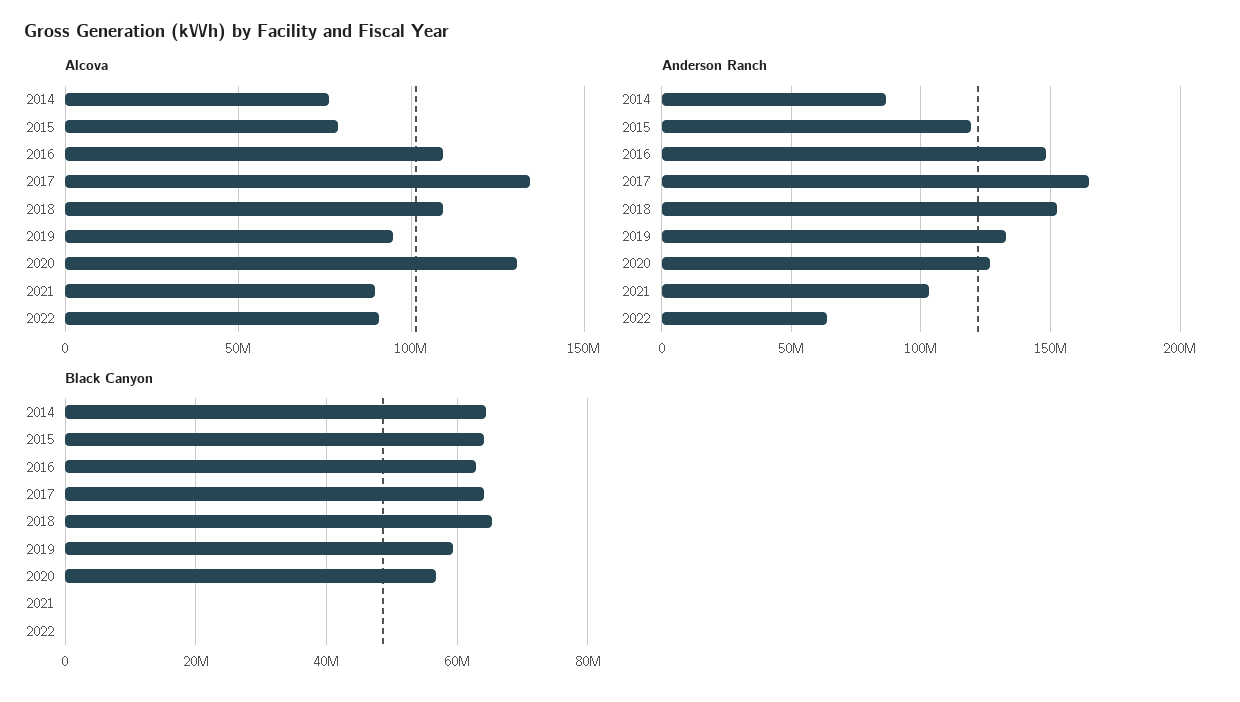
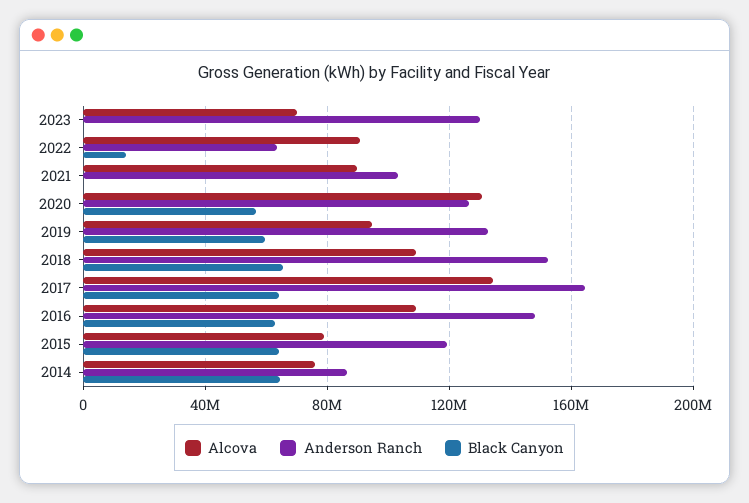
Black Canyon, 2022: 0 -> 15000000
Alcova, 2023: none -> 70000000
Anderson Ranch, 2023: none -> 130000000
Black Canyon, 2023: none -> 0

